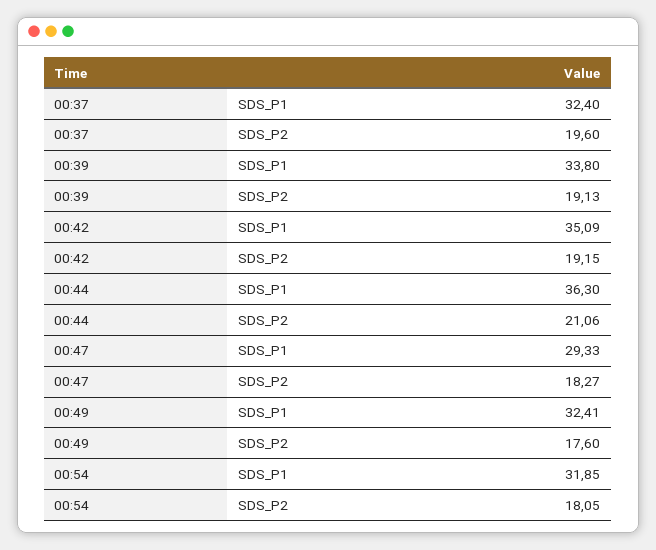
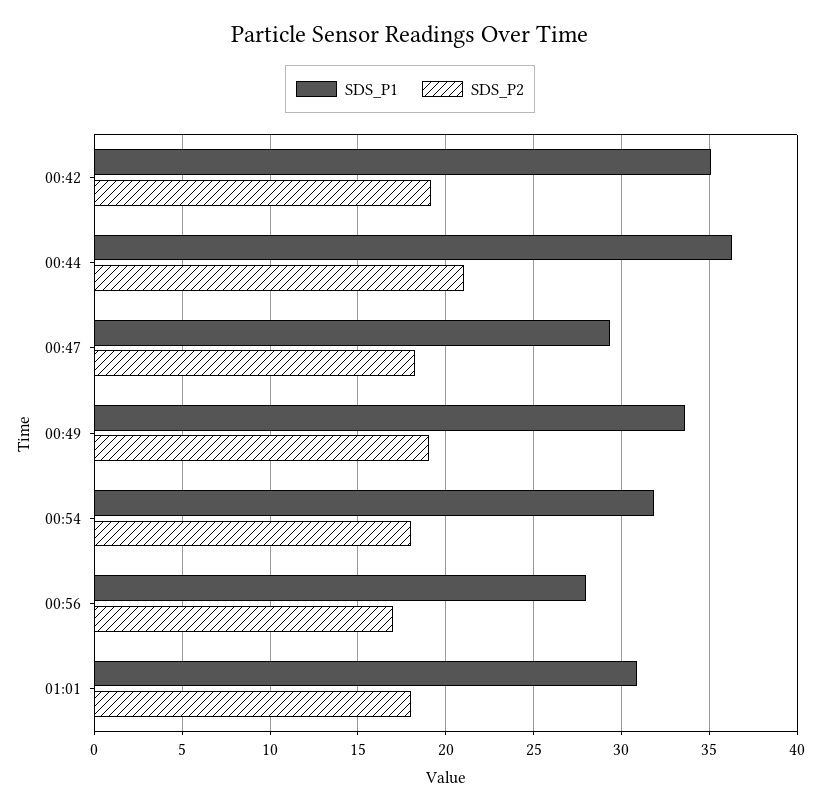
SDS_P1, 00:37: 32.4 -> none
SDS_P2, 00:37: 19.6 -> none
SDS_P1, 00:39: 33.8 -> none
SDS_P2, 00:39: 19.13 -> none
SDS_P1, 00:49: 32.41 -> 33.5
SDS_P2, 00:49: 17.6 -> 19
SDS_P1, 00:56: none -> 28
SDS_P2, 00:56: none -> 17
SDS_P1, 01:01: none -> 31
SDS_P2, 01:01: none -> 18

